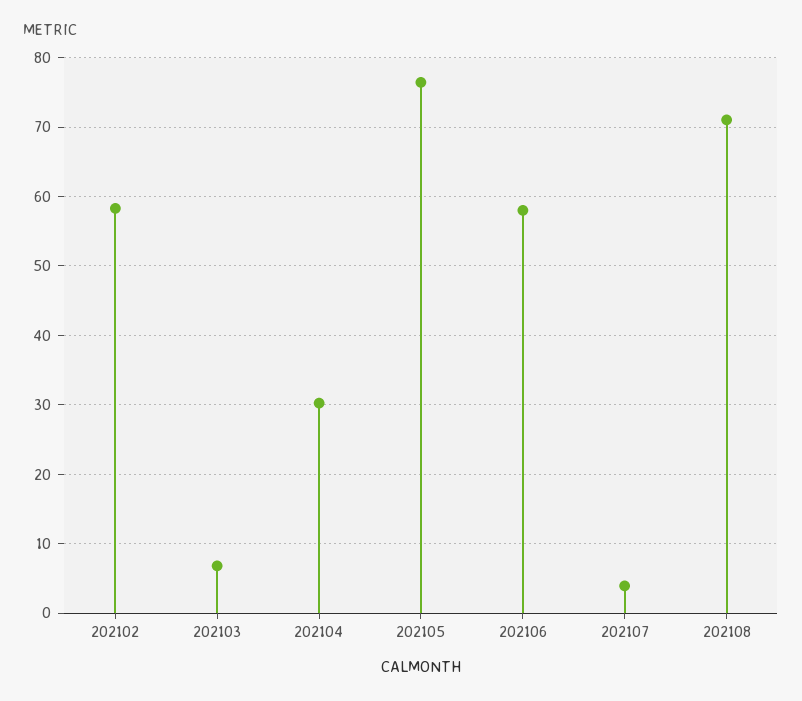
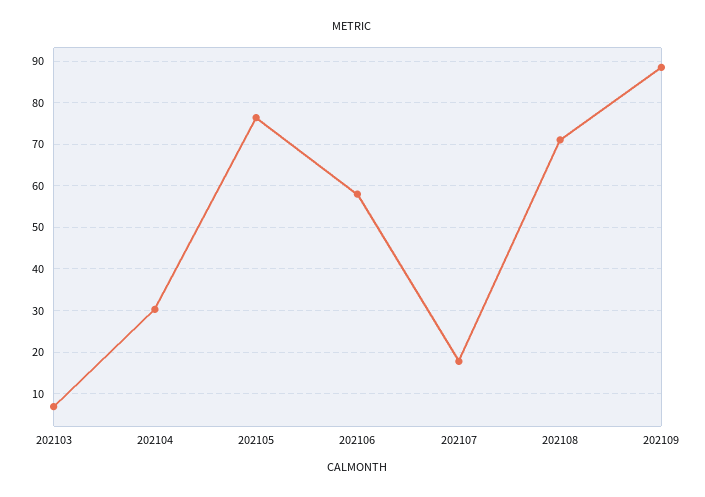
202102: 58 -> none
202107: 4 -> 18
202109: none -> 88

